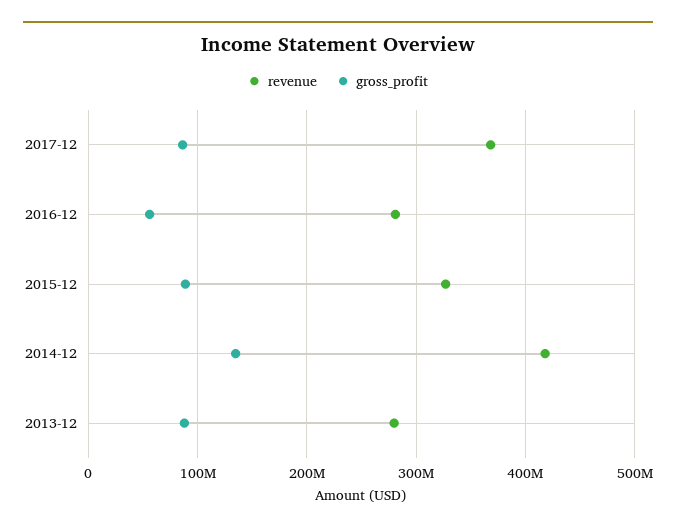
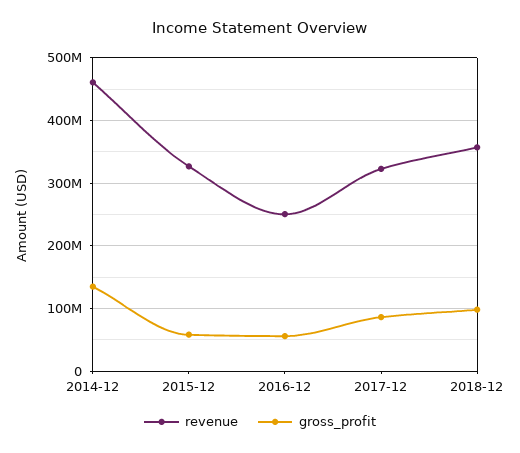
revenue, 2017-12: 370000000 -> 320000000
revenue, 2016-12: 280000000 -> 250000000
gross_profit, 2015-12: 90000000 -> 60000000
revenue, 2014-12: 420000000 -> 460000000
revenue, 2013-12: 280000000 -> none
gross_profit, 2013-12: 90000000 -> none
revenue, 2018-12: none -> 360000000
gross_profit, 2018-12: none -> 100000000

